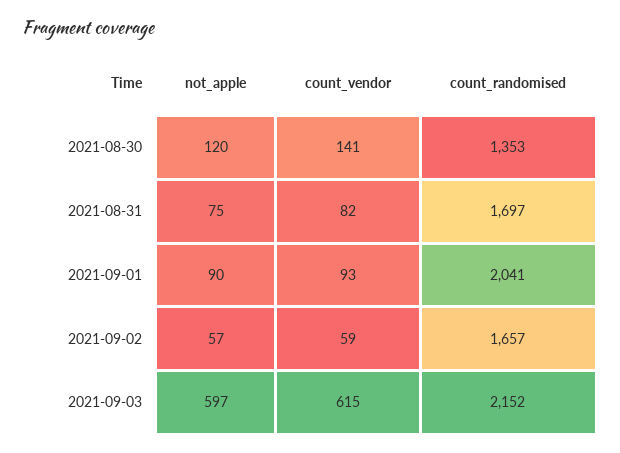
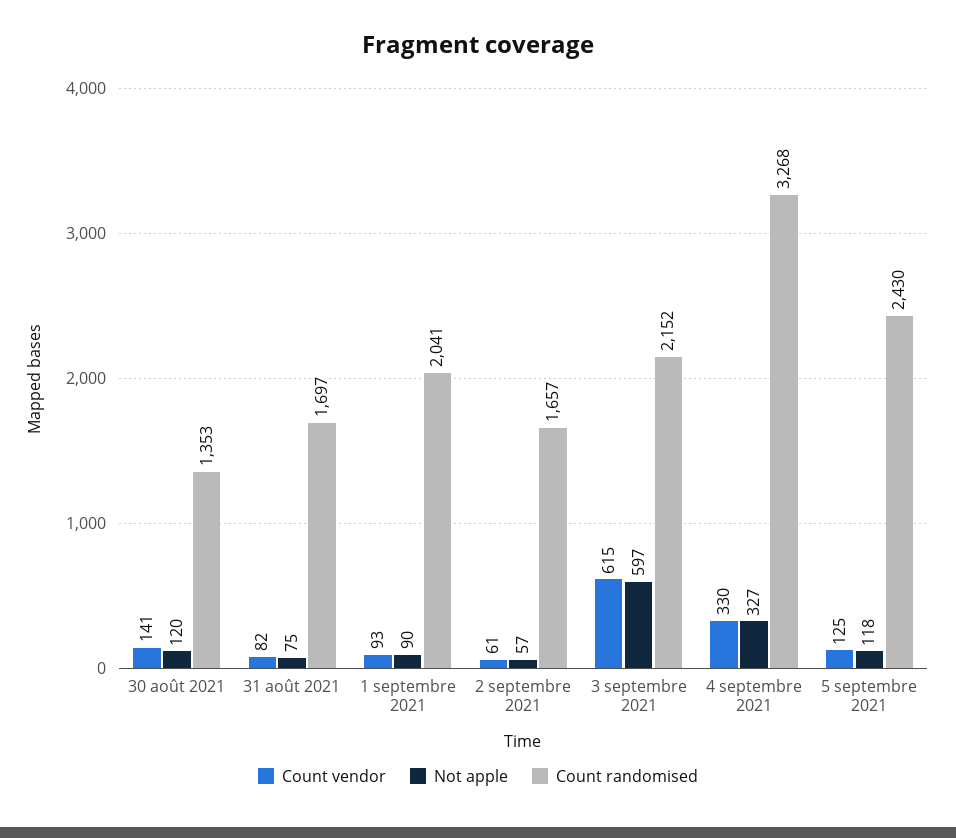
count_vendor, 2021-09-02: 59 -> 61
count_vendor, 4 septembre 2021: none -> 330
not_apple, 4 septembre 2021: none -> 327
count_randomised, 4 septembre 2021: none -> 3268
count_vendor, 5 septembre 2021: none -> 125
not_apple, 5 septembre 2021: none -> 118
count_randomised, 5 septembre 2021: none -> 2430

